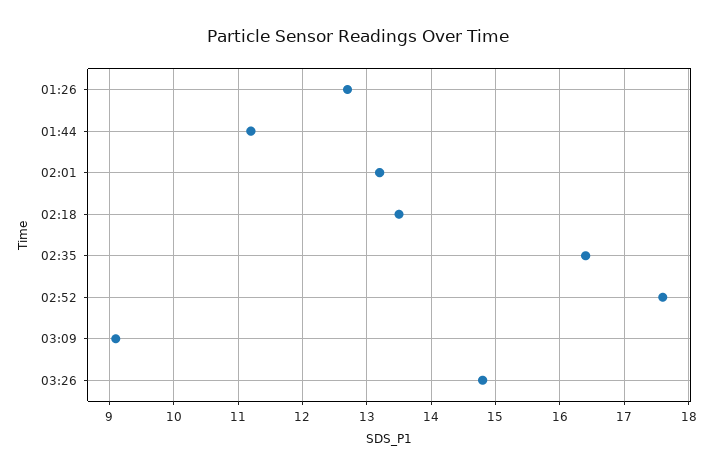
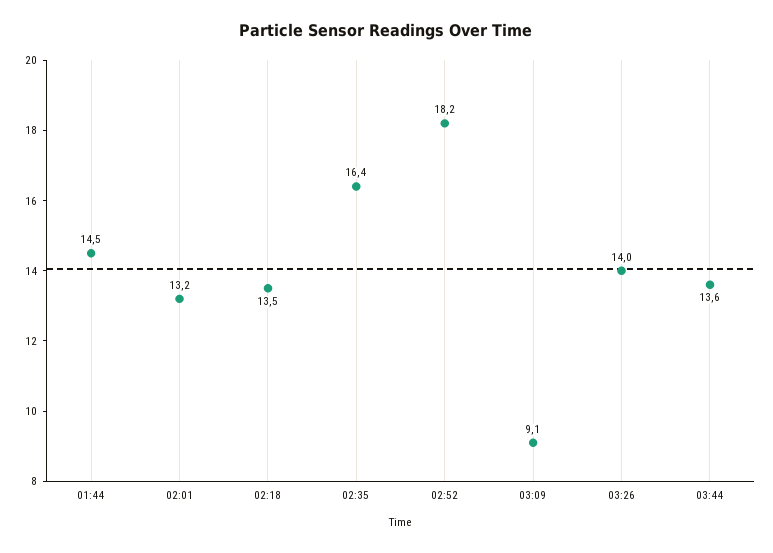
01:26: 12.7 -> none
01:44: 11.2 -> 14.5
02:52: 17.6 -> 18.2
03:26: 14.8 -> 14
03:44: none -> 13.6

